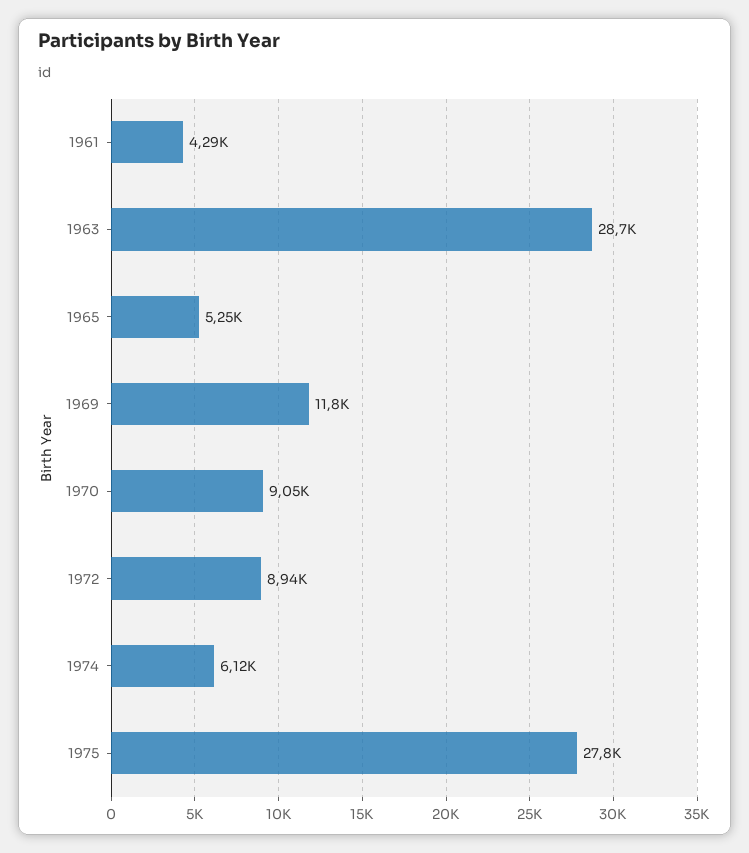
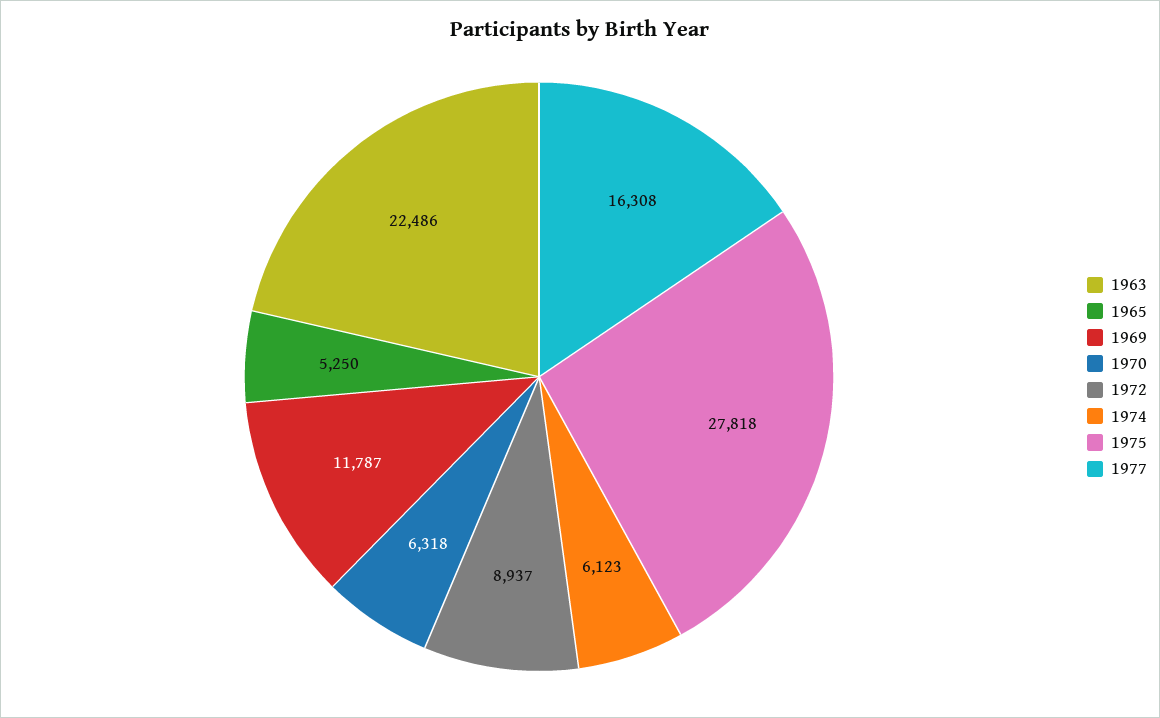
1961: 4290 -> none
1963: 28700 -> 22486
1970: 9050 -> 6318
1977: none -> 16308

